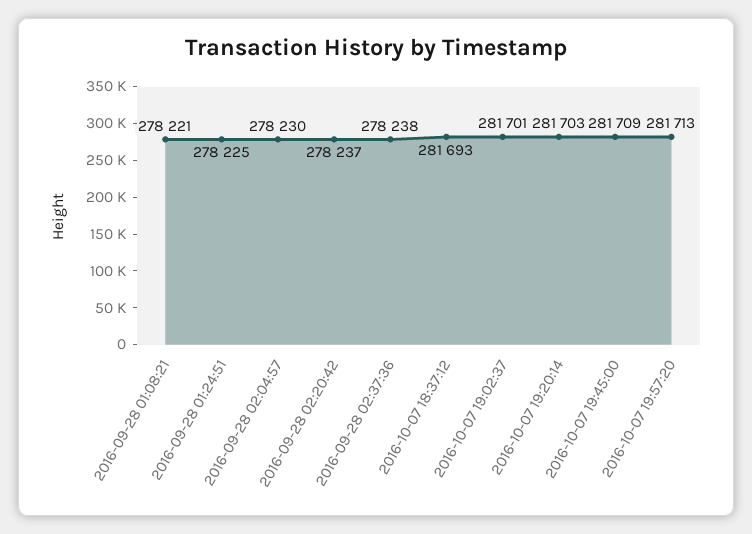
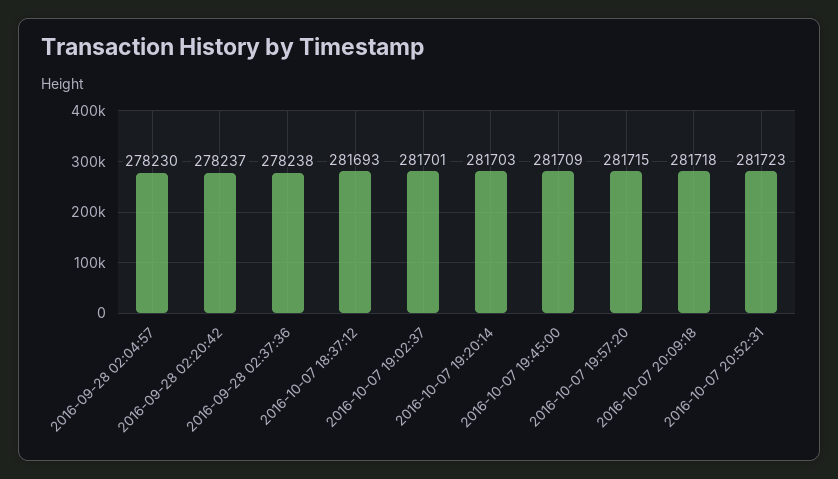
2016-09-28 01:08:21: 278221 -> none
2016-09-28 01:24:51: 278225 -> none
2016-10-07 19:57:20: 281713 -> 281715
2016-10-07 20:09:18: none -> 281718
2016-10-07 20:52:31: none -> 281723

